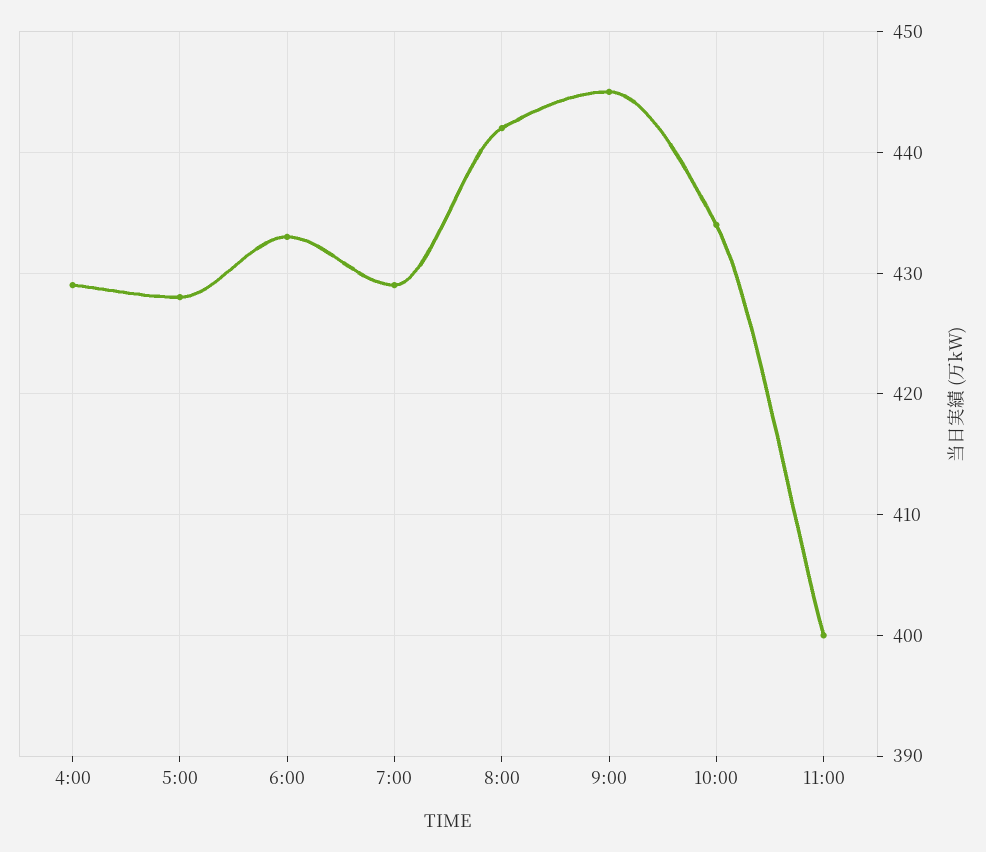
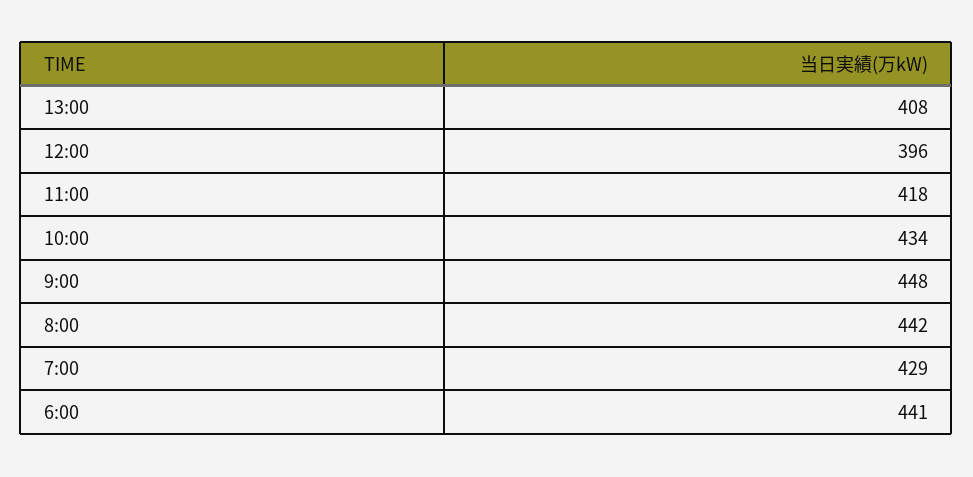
4:00: 429 -> none
5:00: 428 -> none
6:00: 433 -> 441
9:00: 445 -> 448
11:00: 400 -> 418
13:00: none -> 408
12:00: none -> 396

